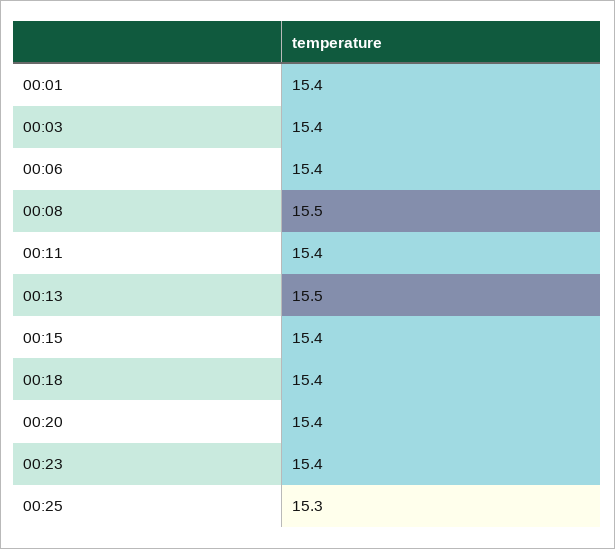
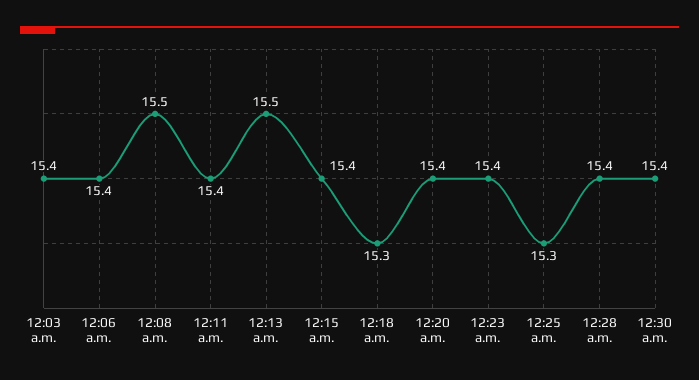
00:01: 15.4 -> none
00:18: 15.4 -> 15.3
12:28 a.m.: none -> 15.4
12:30 a.m.: none -> 15.4

